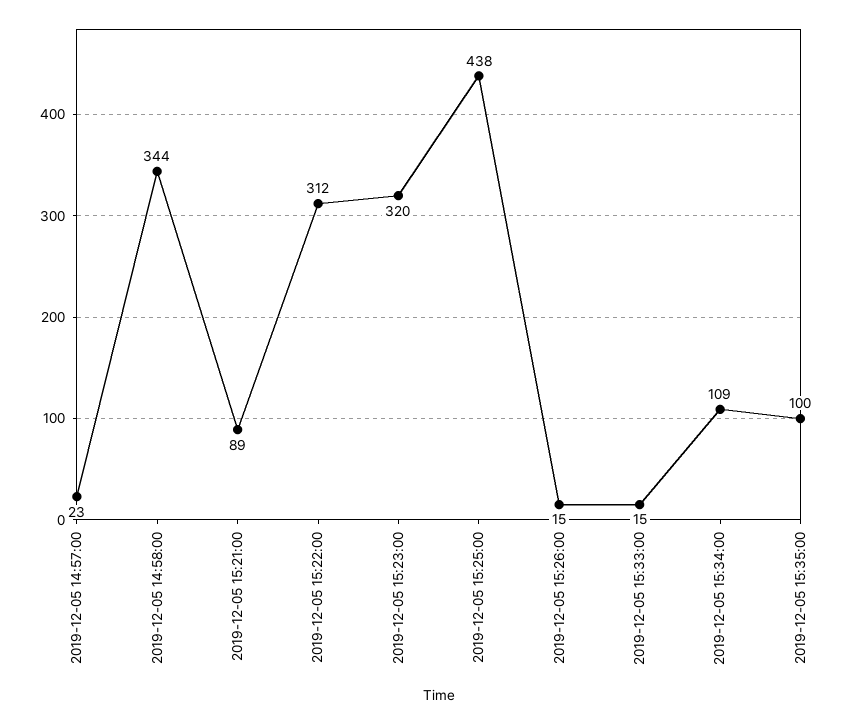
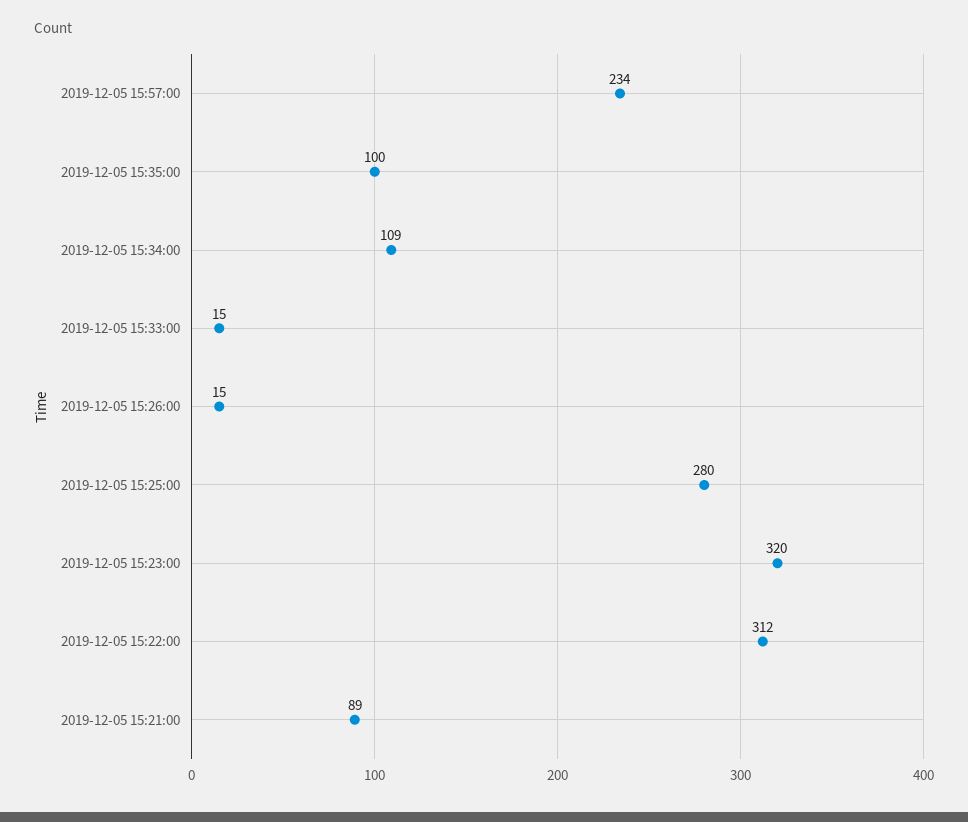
2019-12-05 14:57:00: 23 -> none
2019-12-05 14:58:00: 344 -> none
2019-12-05 15:25:00: 438 -> 280
2019-12-05 15:57:00: none -> 234

